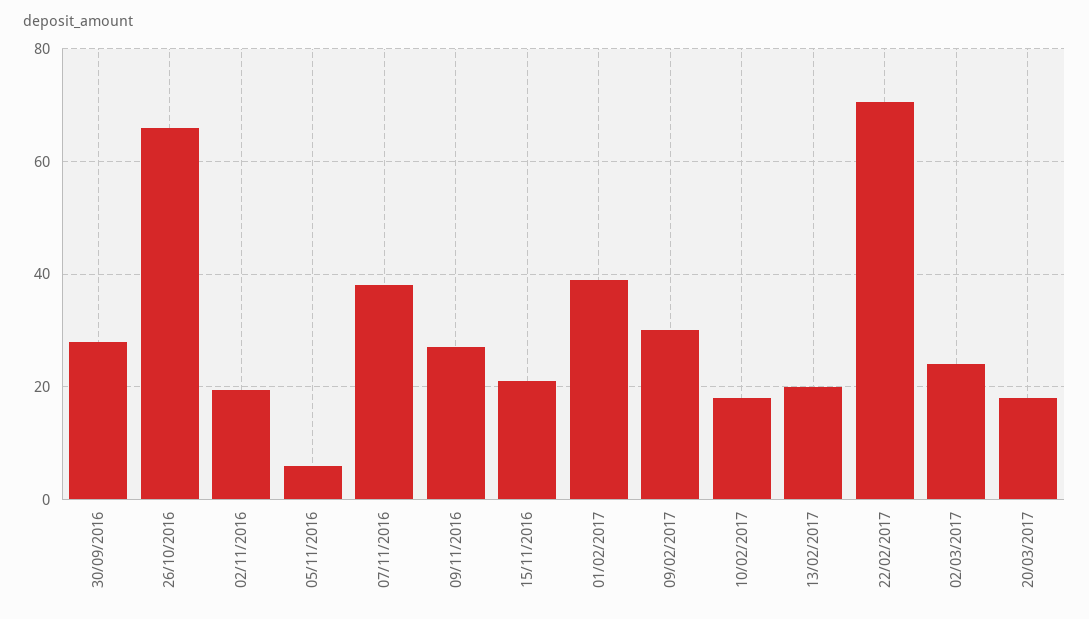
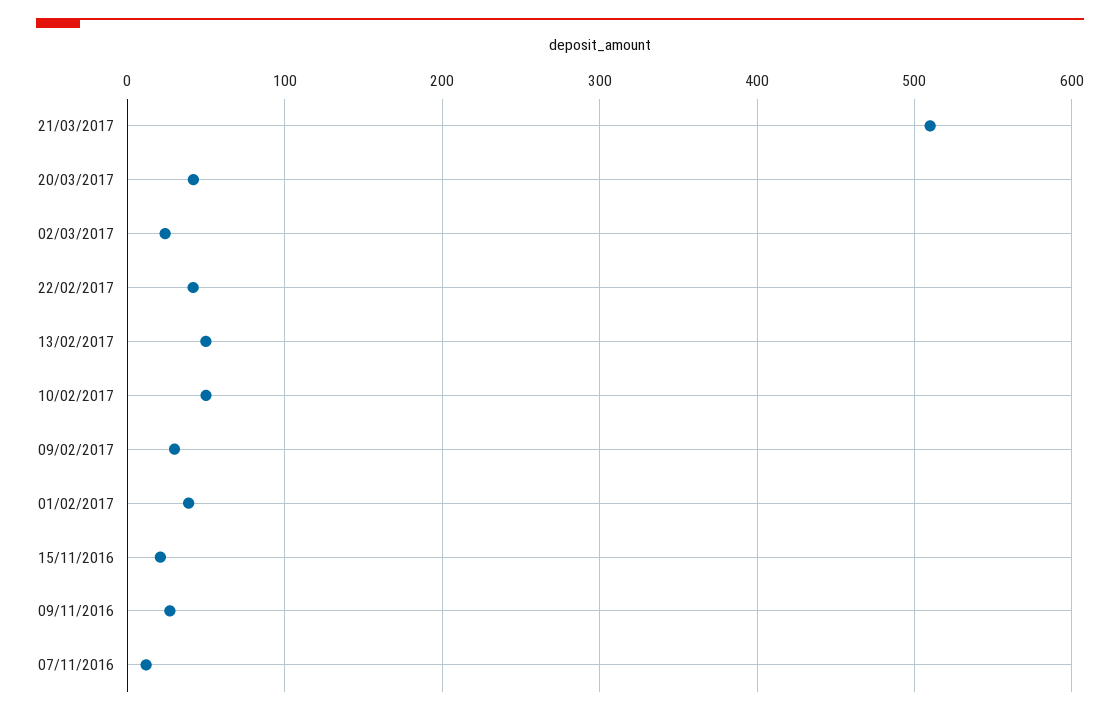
30/09/2016: 28 -> none
26/10/2016: 66 -> none
02/11/2016: 20 -> none
05/11/2016: 6 -> none
07/11/2016: 38 -> 10
10/02/2017: 18 -> 50
13/02/2017: 20 -> 50
22/02/2017: 70 -> 40
20/03/2017: 18 -> 40
21/03/2017: none -> 510

